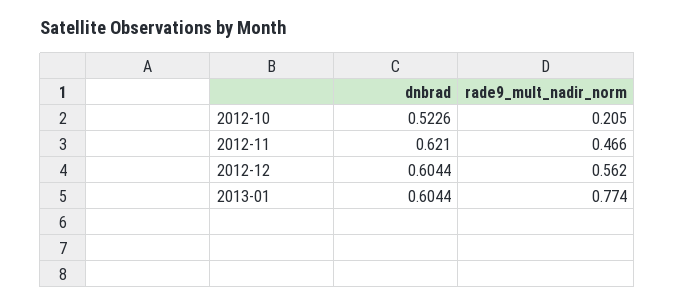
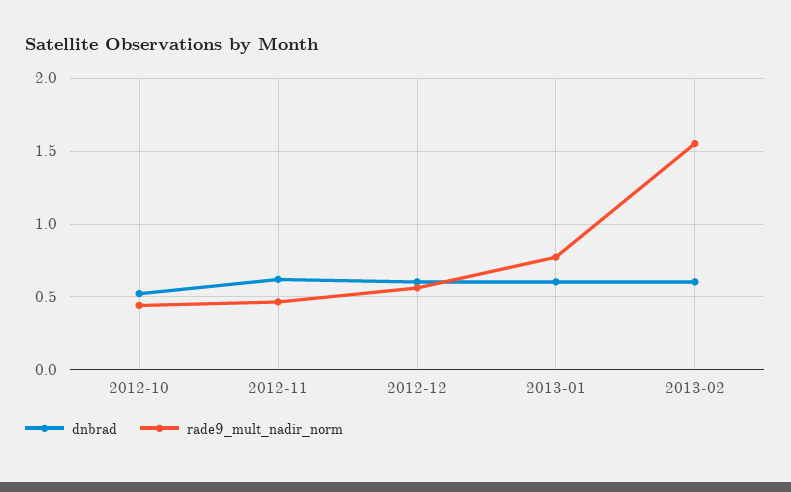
rade9_mult_nadir_norm, 2012-10: 0.205 -> 0.45
dnbrad, 2013-02: none -> 0.6
rade9_mult_nadir_norm, 2013-02: none -> 1.55

